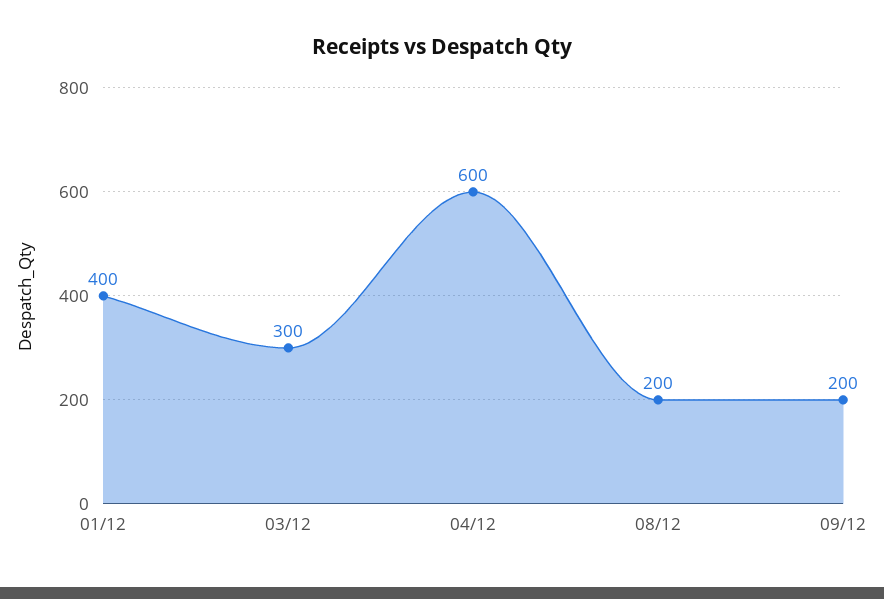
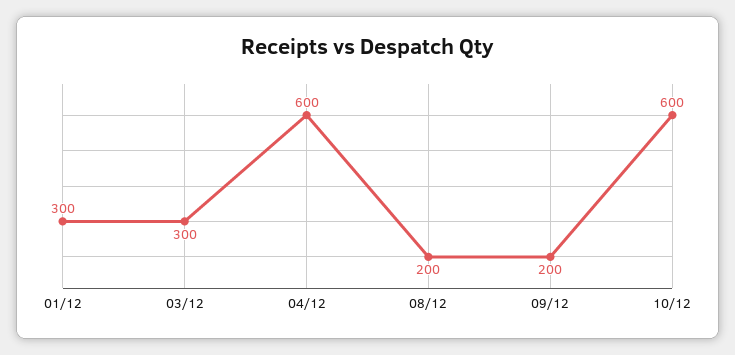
01/12: 400 -> 300
10/12: none -> 600

